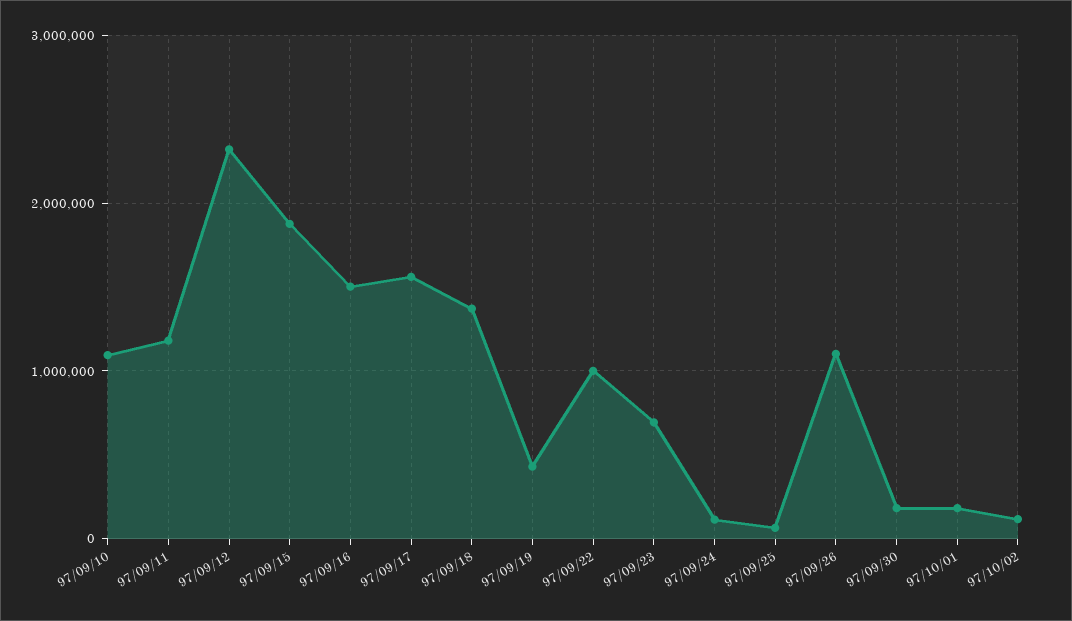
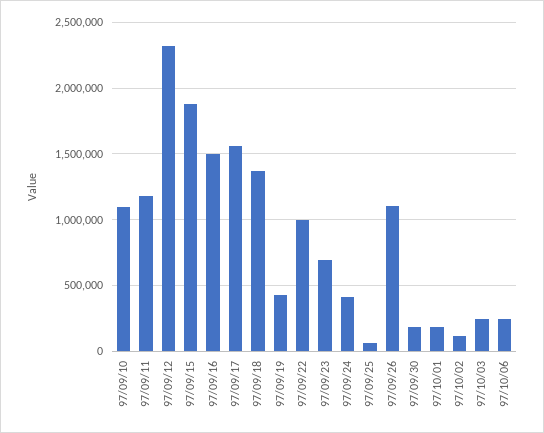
97/09/24: 100000 -> 400000
97/10/03: none -> 250000
97/10/06: none -> 250000

